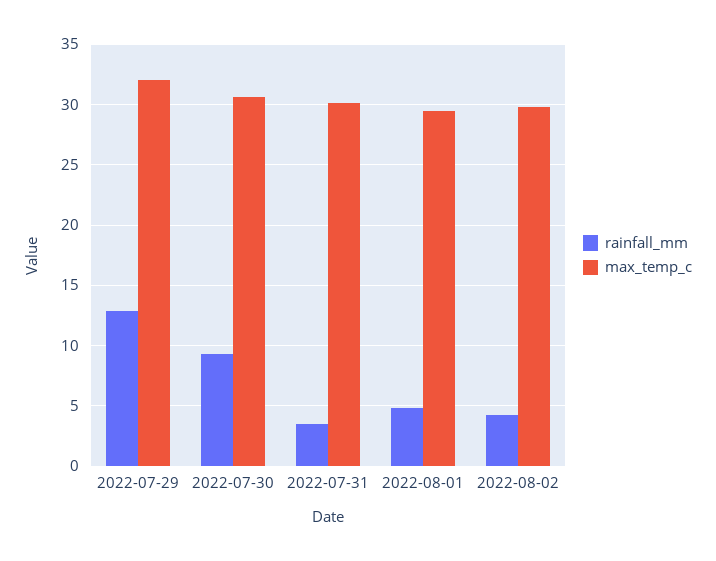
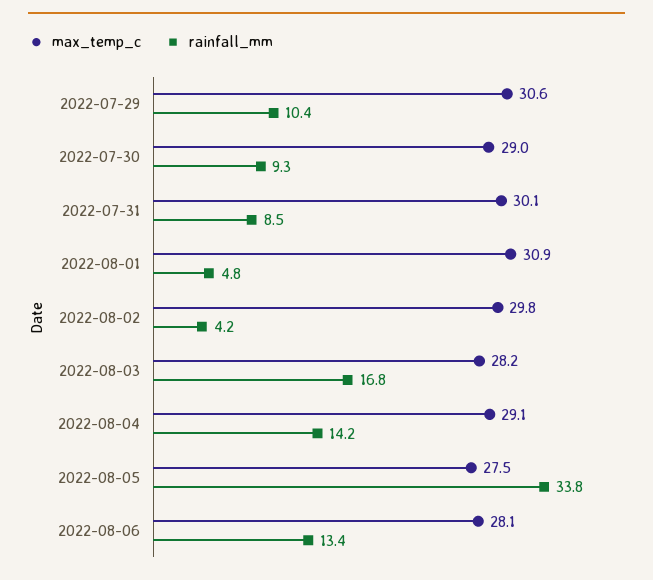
rainfall_mm, 2022-07-29: 13 -> 10.4
max_temp_c, 2022-07-29: 32 -> 30.6
max_temp_c, 2022-07-30: 30.5 -> 29
rainfall_mm, 2022-07-31: 3.5 -> 8.5
max_temp_c, 2022-08-01: 29.5 -> 30.9
max_temp_c, 2022-08-03: none -> 28.2
rainfall_mm, 2022-08-03: none -> 16.8
max_temp_c, 2022-08-04: none -> 29.1
rainfall_mm, 2022-08-04: none -> 14.2
max_temp_c, 2022-08-05: none -> 27.5
rainfall_mm, 2022-08-05: none -> 33.8
max_temp_c, 2022-08-06: none -> 28.1
rainfall_mm, 2022-08-06: none -> 13.4

